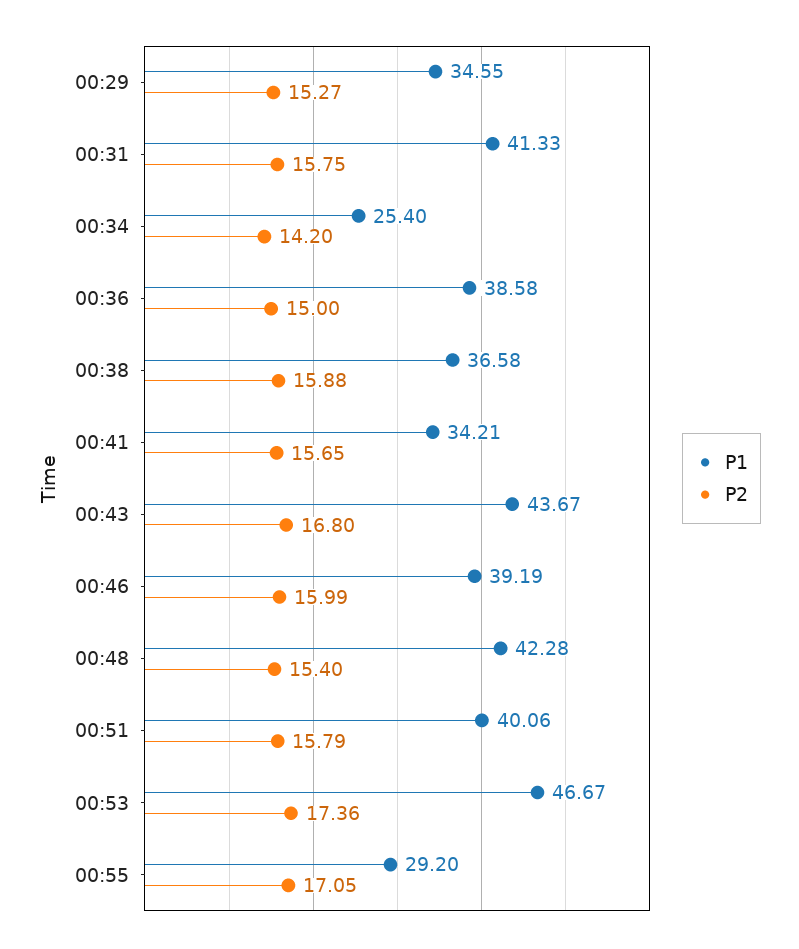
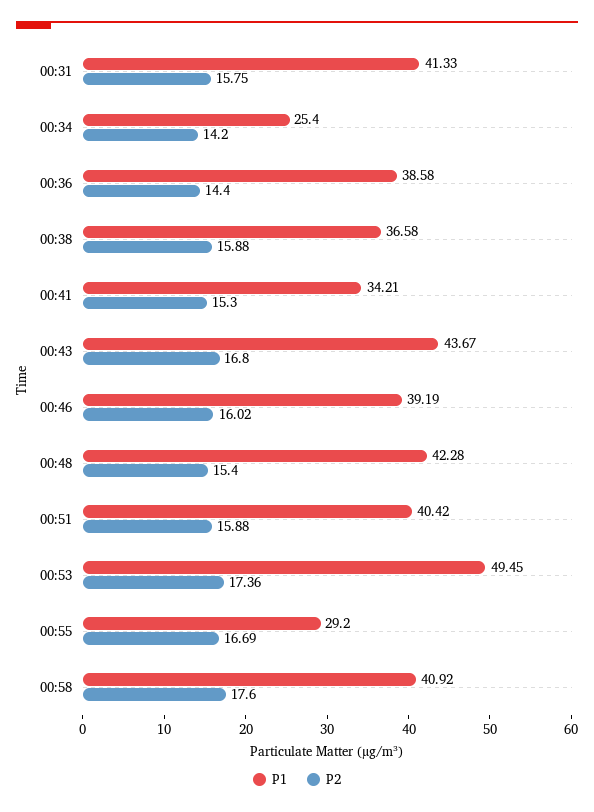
P1, 00:29: 34.55 -> none
P2, 00:29: 15.27 -> none
P2, 00:36: 15 -> 14.4
P2, 00:41: 15.65 -> 15.3
P2, 00:46: 15.99 -> 16.02
P1, 00:51: 40.06 -> 40.42
P2, 00:51: 15.79 -> 15.88
P1, 00:53: 46.67 -> 49.45
P2, 00:55: 17.05 -> 16.69
P1, 00:58: none -> 40.92
P2, 00:58: none -> 17.6

